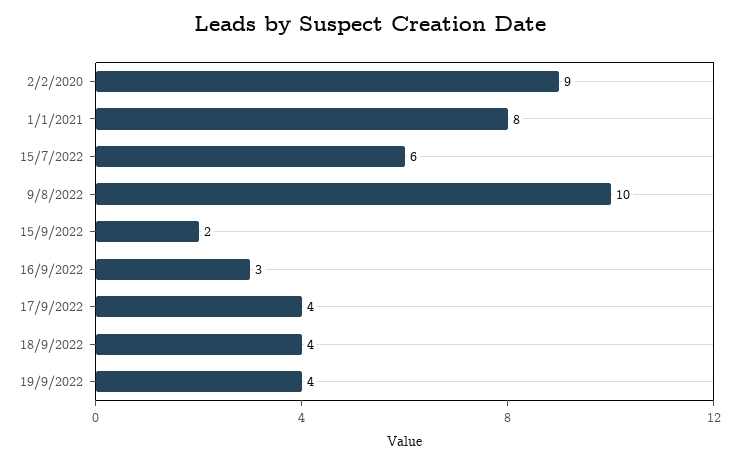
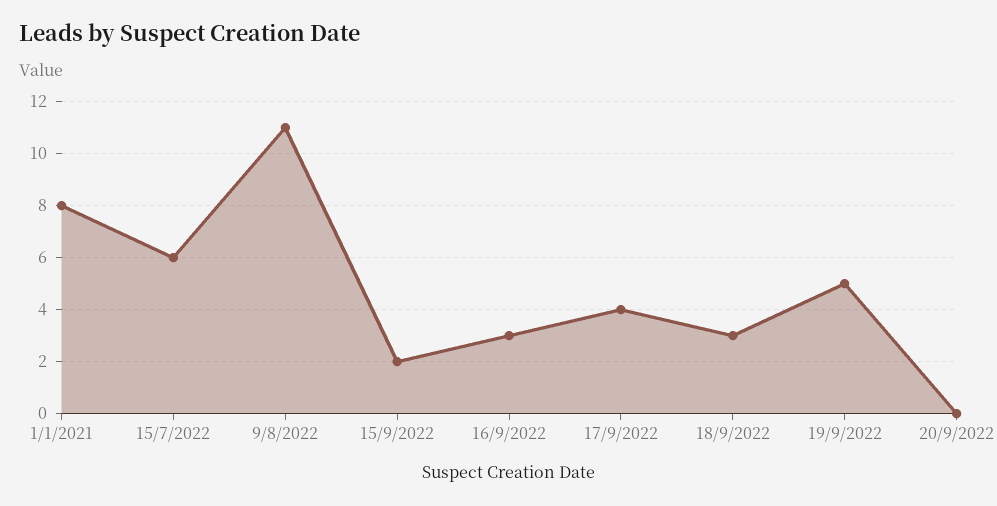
2/2/2020: 9 -> none
9/8/2022: 10 -> 11
18/9/2022: 4 -> 3
19/9/2022: 4 -> 5
20/9/2022: none -> 0

